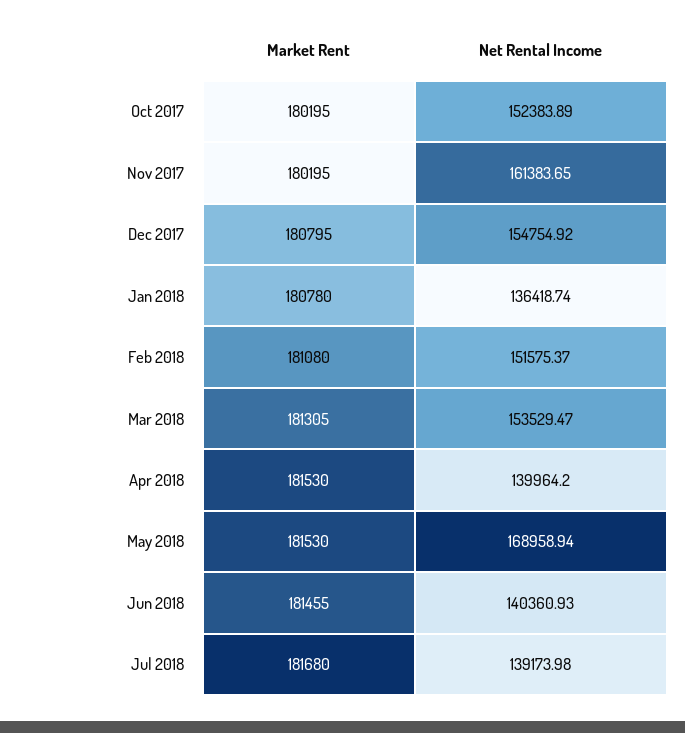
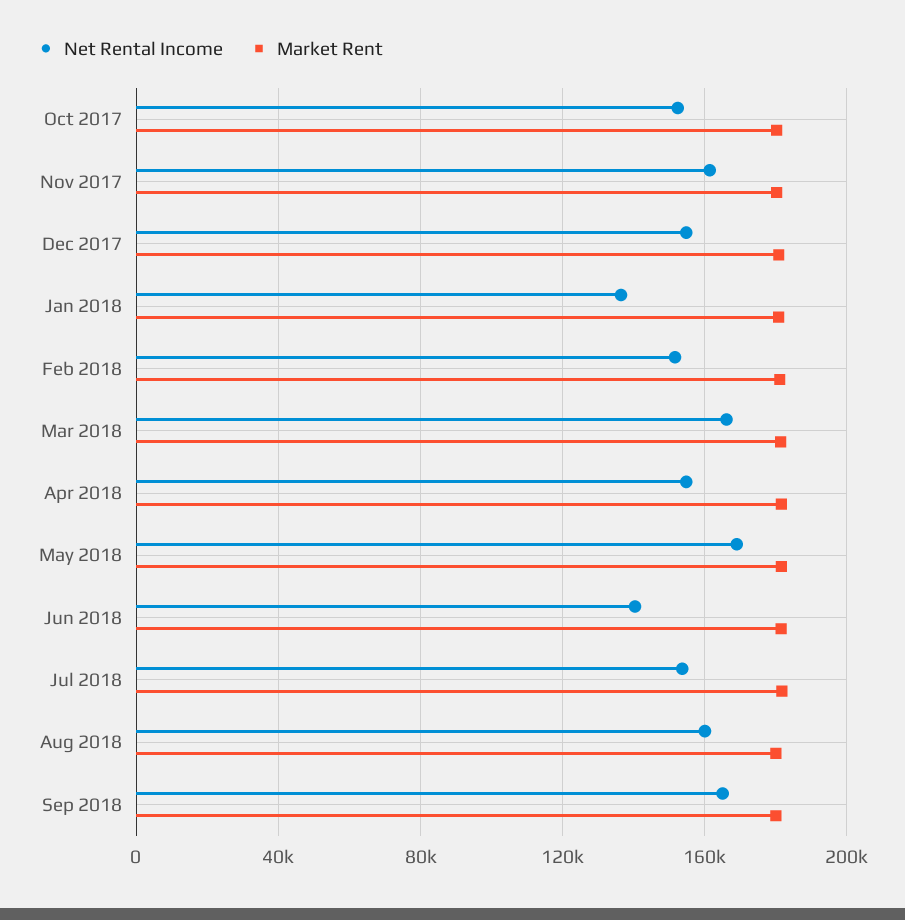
Net Rental Income, Mar 2018: 153529.47 -> 165000
Net Rental Income, Apr 2018: 139964.2 -> 155000
Net Rental Income, Jul 2018: 139173.98 -> 155000
Net Rental Income, Aug 2018: none -> 160000
Market Rent, Aug 2018: none -> 180000
Net Rental Income, Sep 2018: none -> 165000
Market Rent, Sep 2018: none -> 180000

